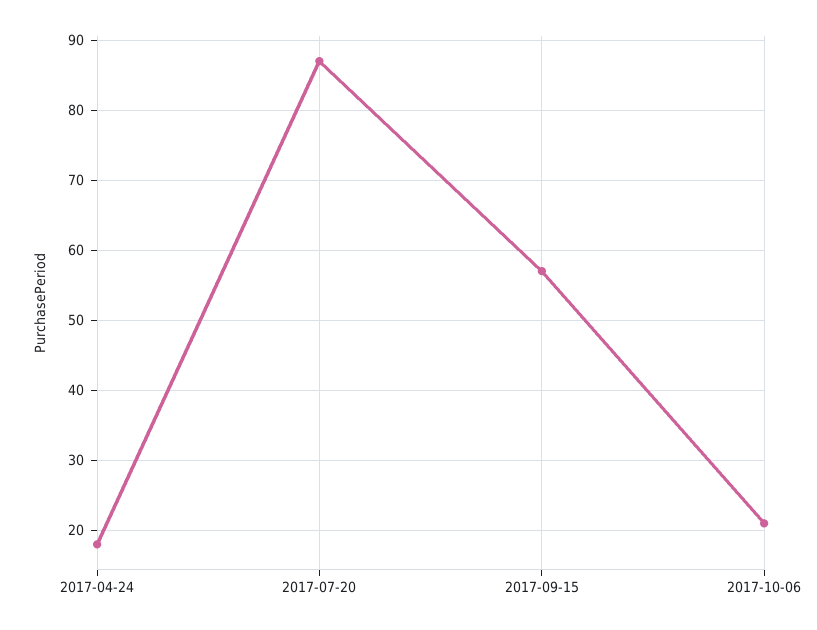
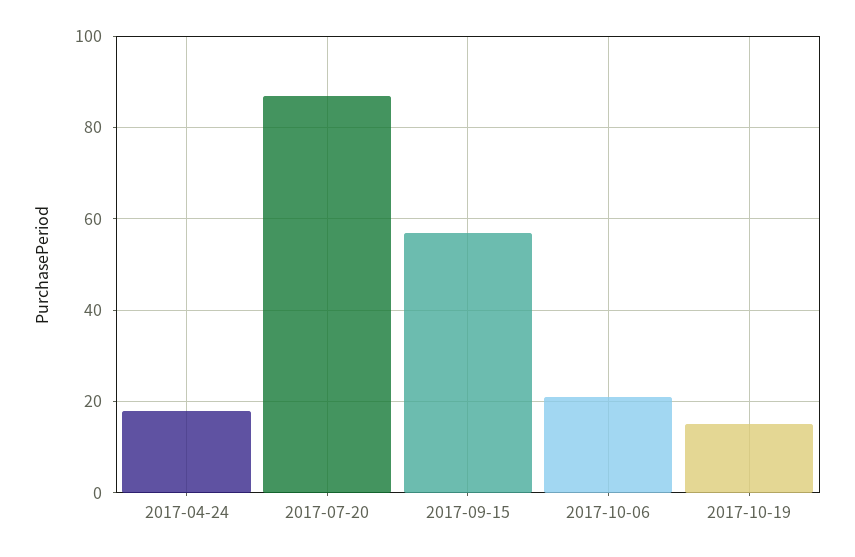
2017-10-19: none -> 15

